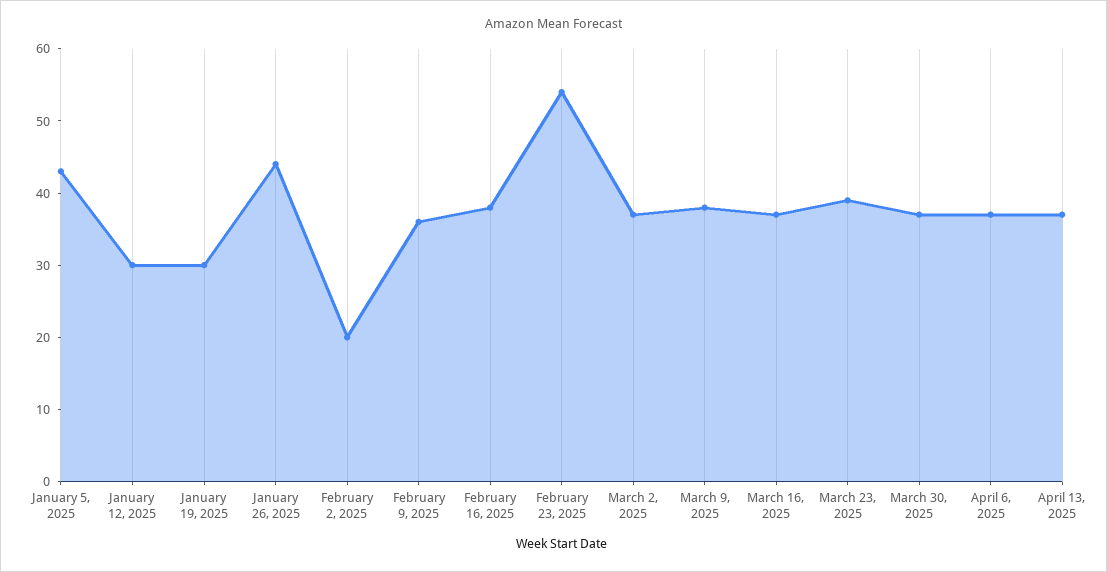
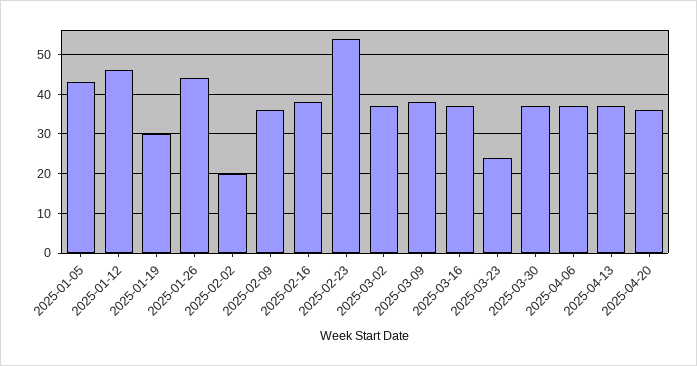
January 12, 2025: 30 -> 45
March 23, 2025: 40 -> 25
2025-04-20: none -> 35

